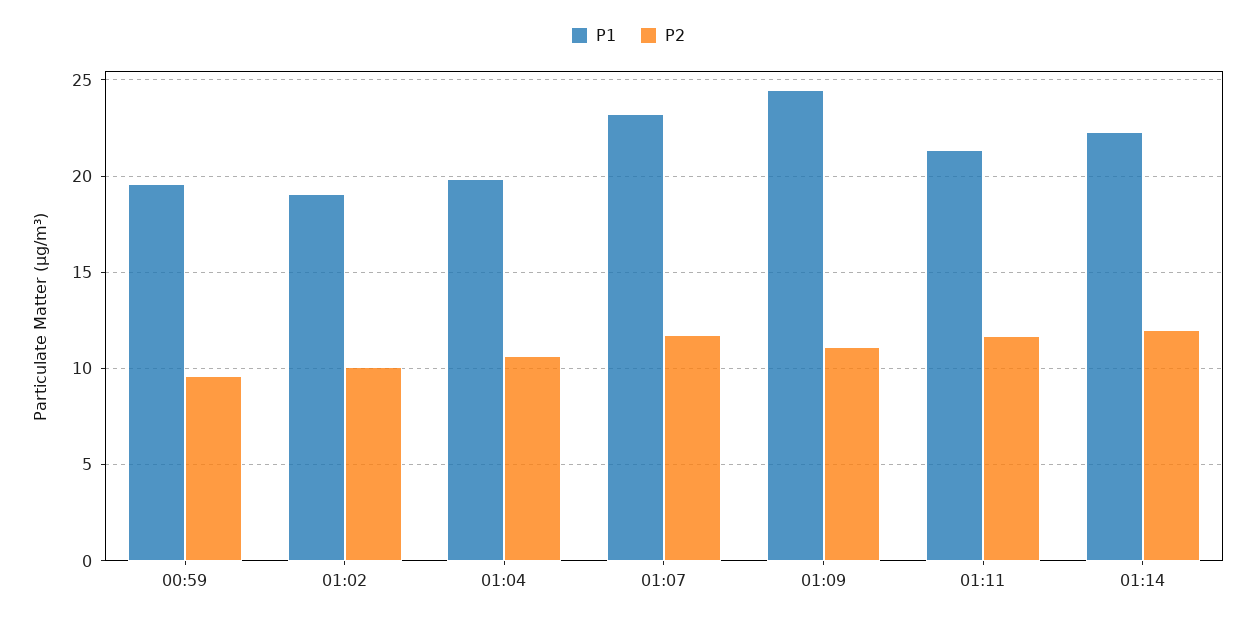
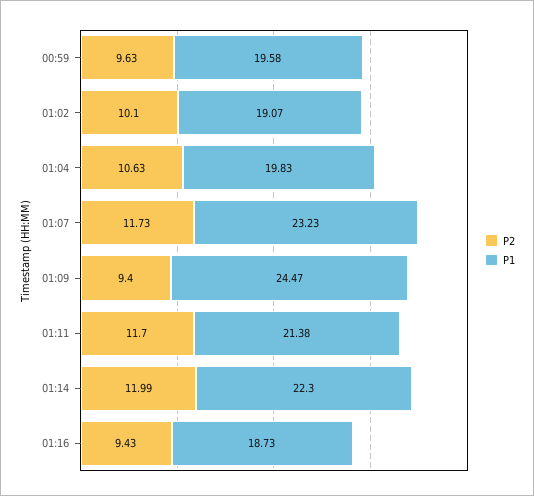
P2, 01:09: 11 -> 9.4
P2, 01:16: none -> 9.43
P1, 01:16: none -> 18.73

